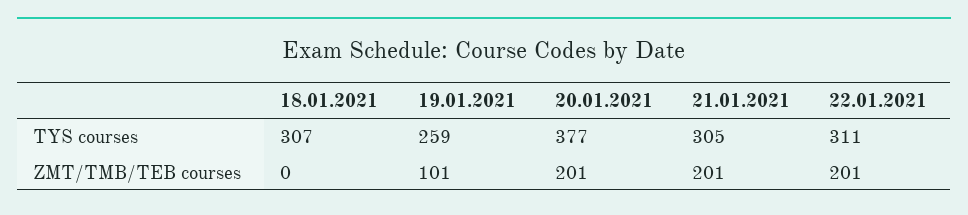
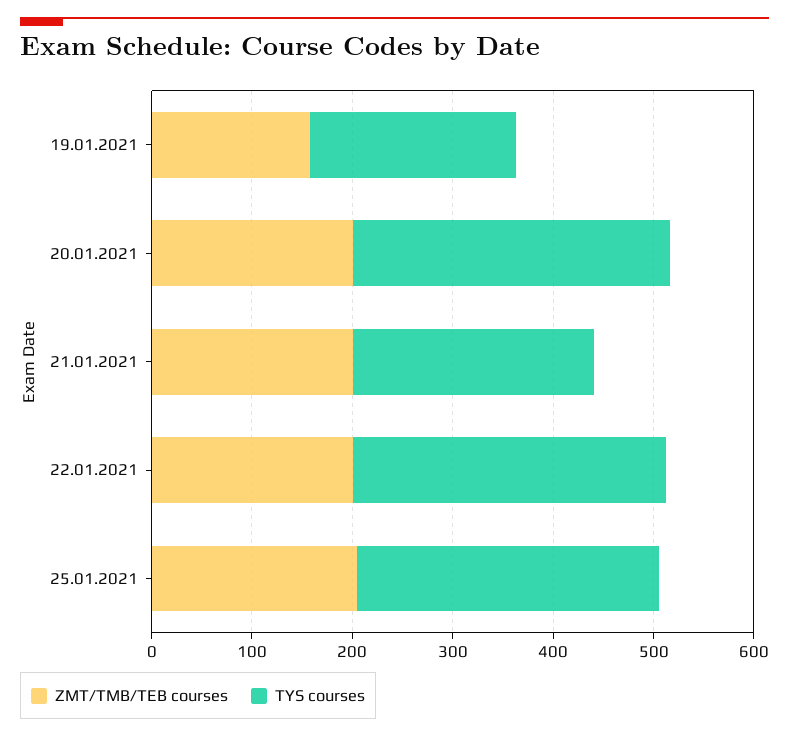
TYS courses, 18.01.2021: 307 -> none
TYS courses, 19.01.2021: 259 -> 200
TYS courses, 20.01.2021: 377 -> 320
TYS courses, 21.01.2021: 305 -> 240
ZMT/TMB/TEB courses, 18.01.2021: 0 -> none
ZMT/TMB/TEB courses, 19.01.2021: 101 -> 160
ZMT/TMB/TEB courses, 25.01.2021: none -> 200
TYS courses, 25.01.2021: none -> 300

